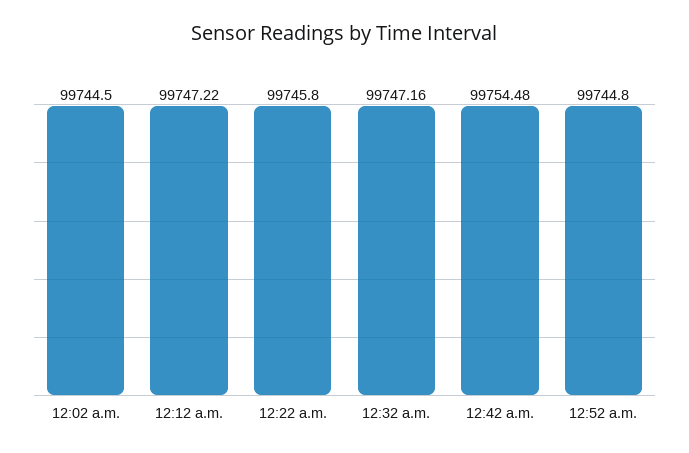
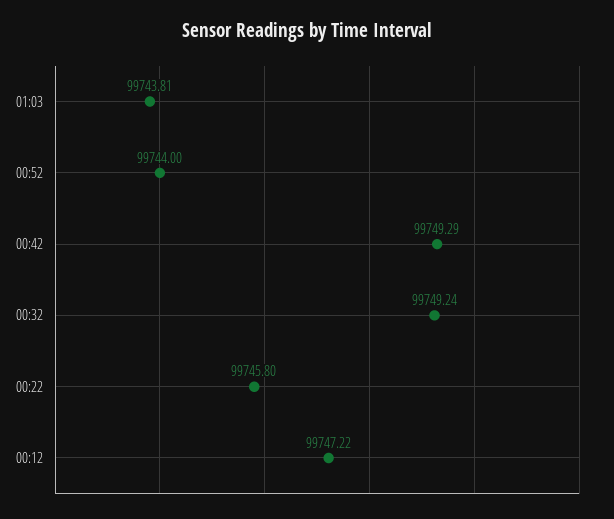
12:02 a.m.: 99744.5 -> none
12:32 a.m.: 99747.16 -> 99749.24
12:42 a.m.: 99754.48 -> 99749.29
12:52 a.m.: 99744.8 -> 99744
01:03: none -> 99743.81

